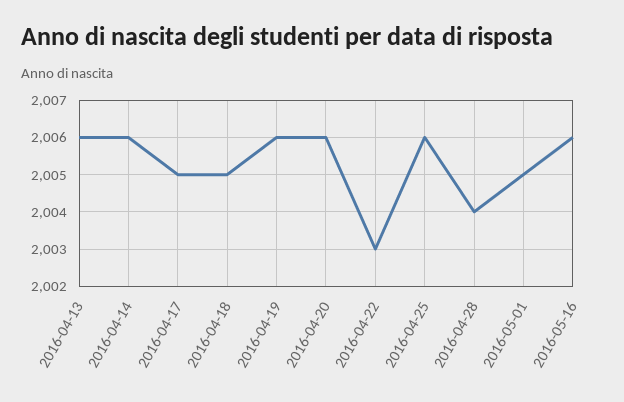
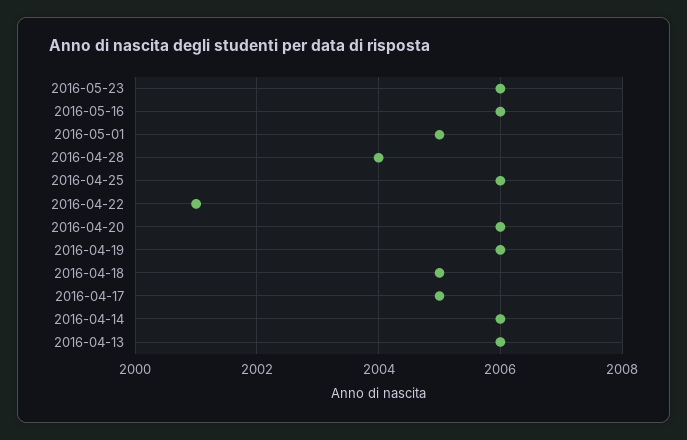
2016-04-22: 2003 -> 2001
2016-05-23: none -> 2006

